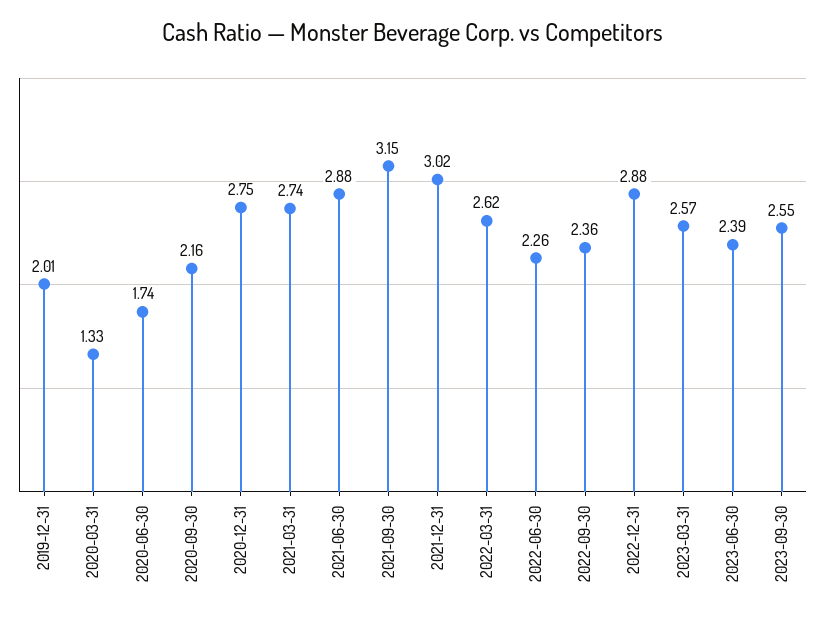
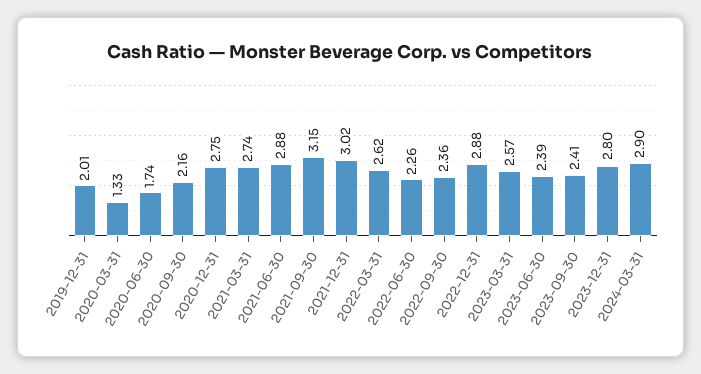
2023-09-30: 2.55 -> 2.41
2023-12-31: none -> 2.8
2024-03-31: none -> 2.9

